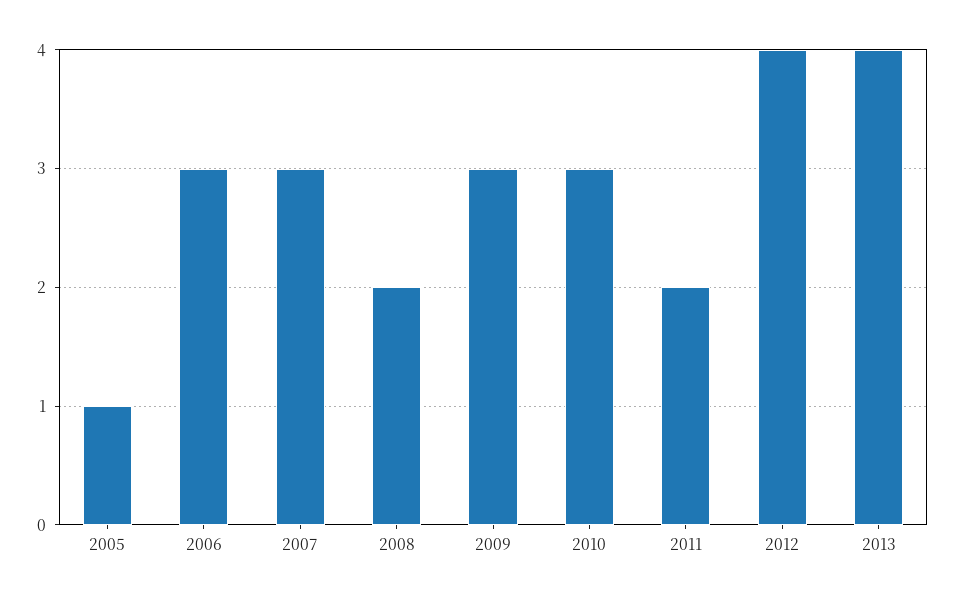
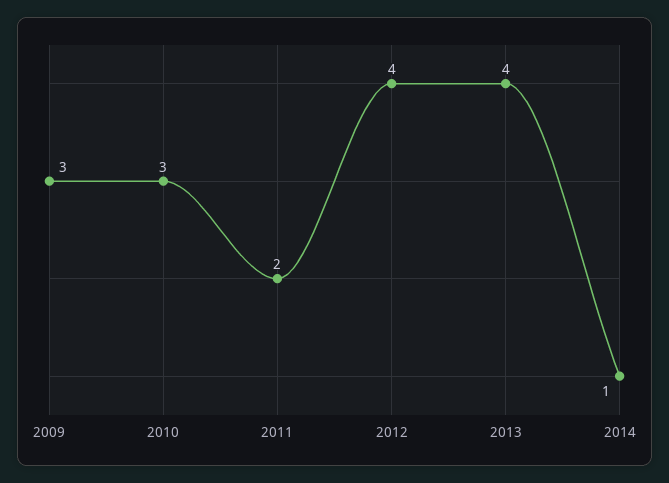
2005: 1 -> none
2006: 3 -> none
2007: 3 -> none
2008: 2 -> none
2014: none -> 1

